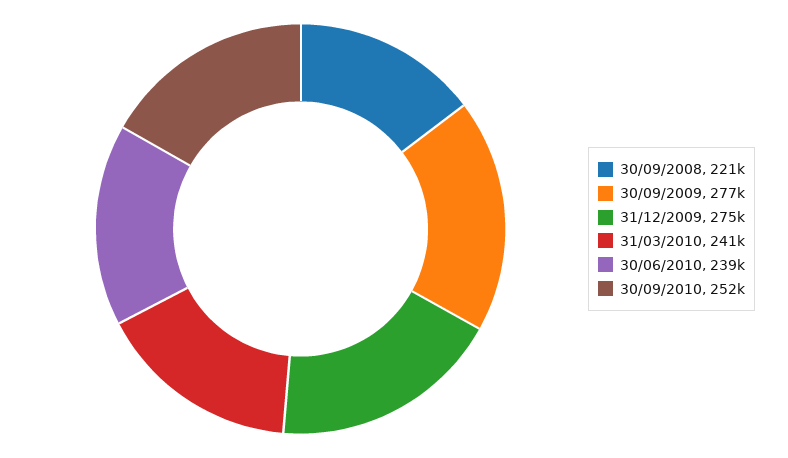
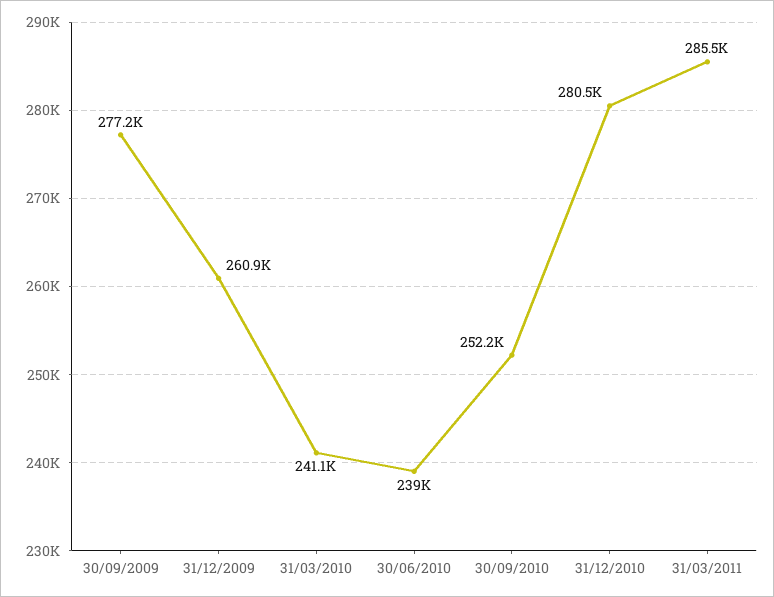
30/09/2008: 221000 -> none
31/12/2009: 275000 -> 260900
31/12/2010: none -> 280500
31/03/2011: none -> 285500

